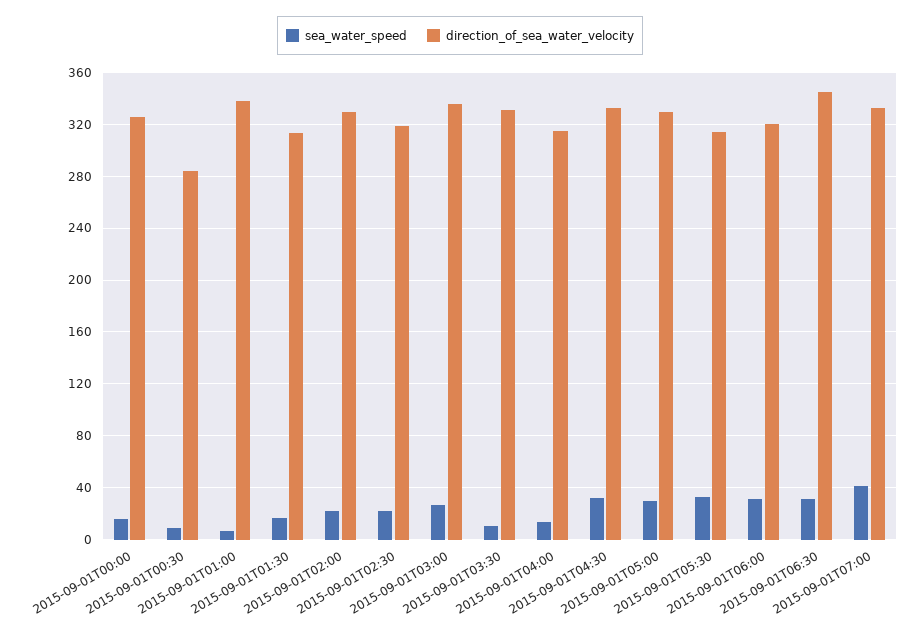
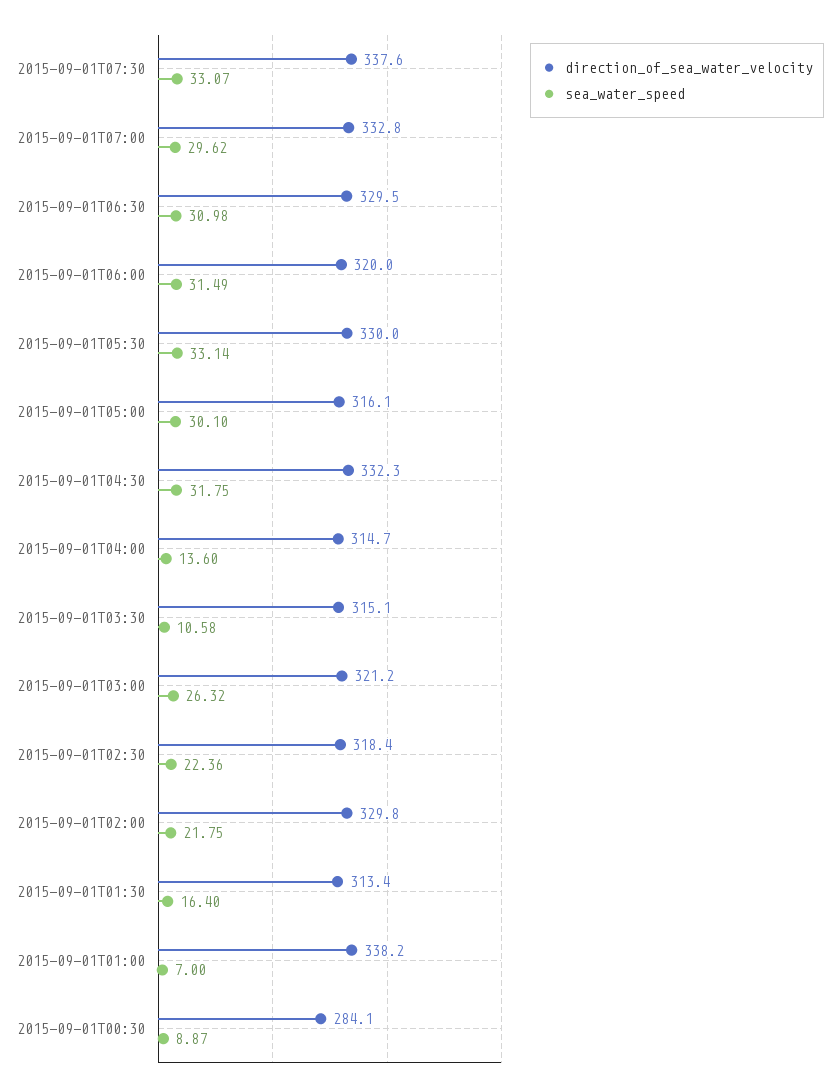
sea_water_speed, 2015-09-01T00:00: 15 -> none
direction_of_sea_water_velocity, 2015-09-01T00:00: 325 -> none
direction_of_sea_water_velocity, 2015-09-01T03:00: 335 -> 321.2
direction_of_sea_water_velocity, 2015-09-01T03:30: 330 -> 315.1
direction_of_sea_water_velocity, 2015-09-01T05:00: 330 -> 316.1
direction_of_sea_water_velocity, 2015-09-01T05:30: 315 -> 330
direction_of_sea_water_velocity, 2015-09-01T06:30: 345 -> 329.5
sea_water_speed, 2015-09-01T07:00: 40 -> 29.62
direction_of_sea_water_velocity, 2015-09-01T07:30: none -> 337.6
sea_water_speed, 2015-09-01T07:30: none -> 33.07

